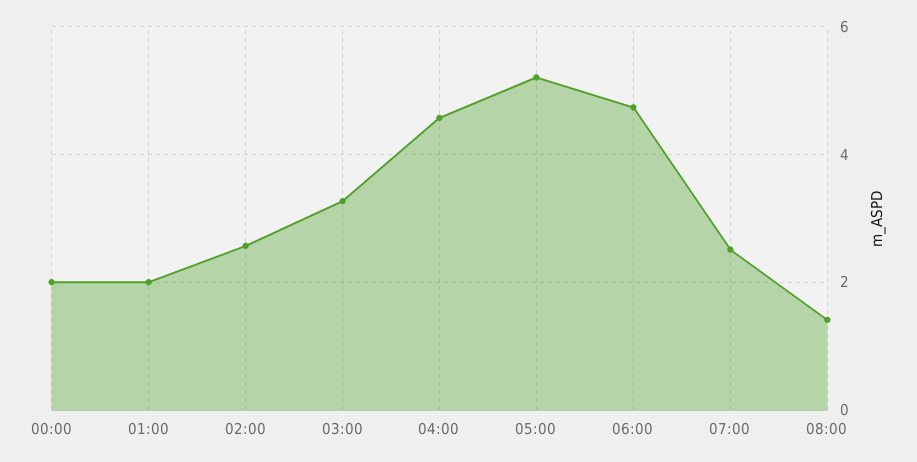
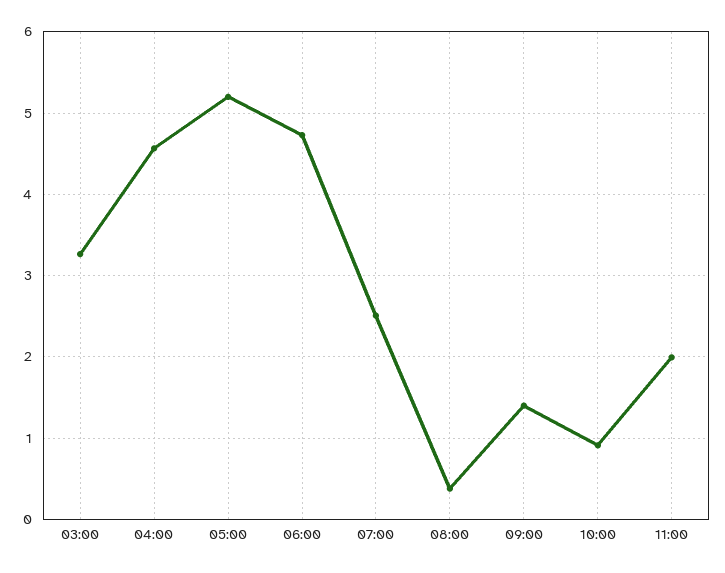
00:00: 2 -> none
01:00: 2 -> none
02:00: 2.6 -> none
08:00: 1.4 -> 0.4
09:00: none -> 1.4
10:00: none -> 0.9
11:00: none -> 2

